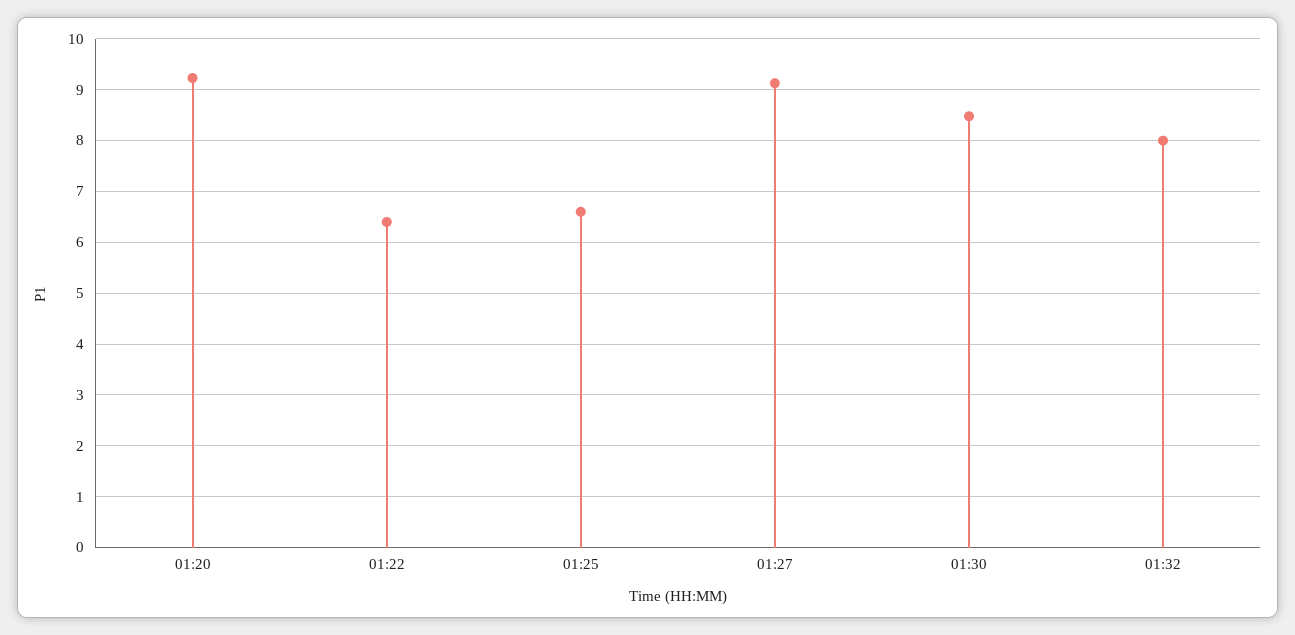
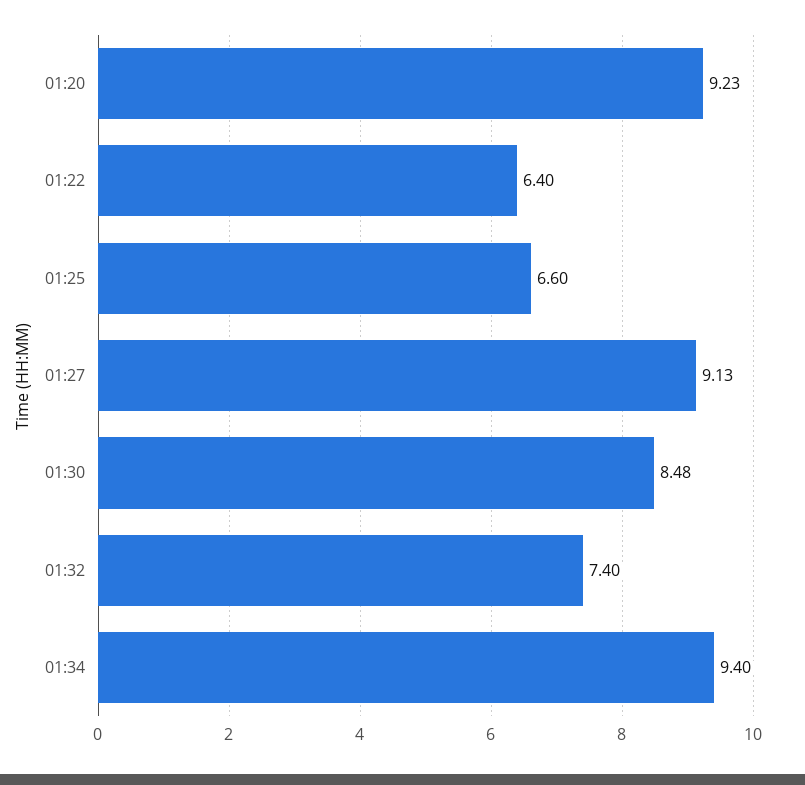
01:32: 8 -> 7.4
01:34: none -> 9.4

